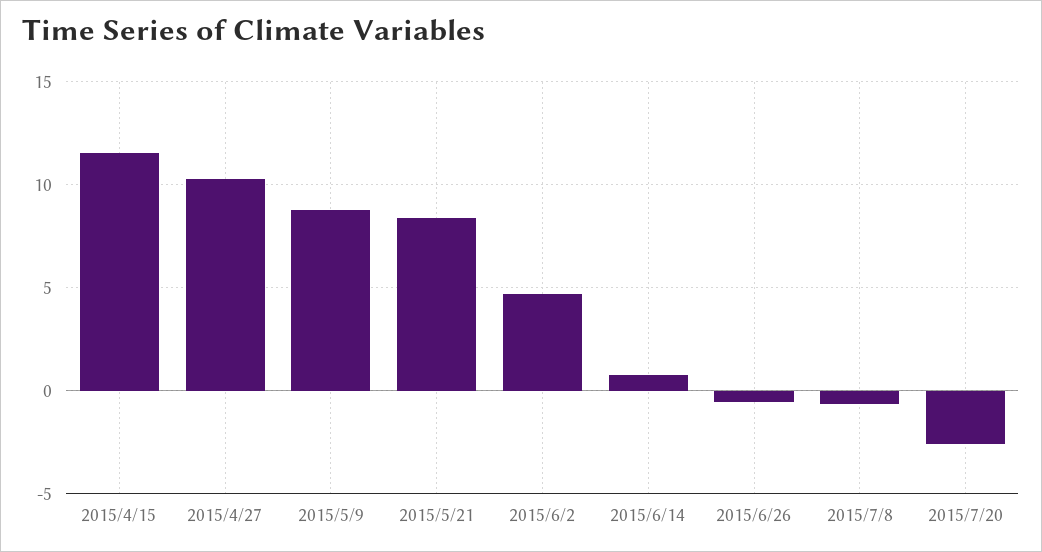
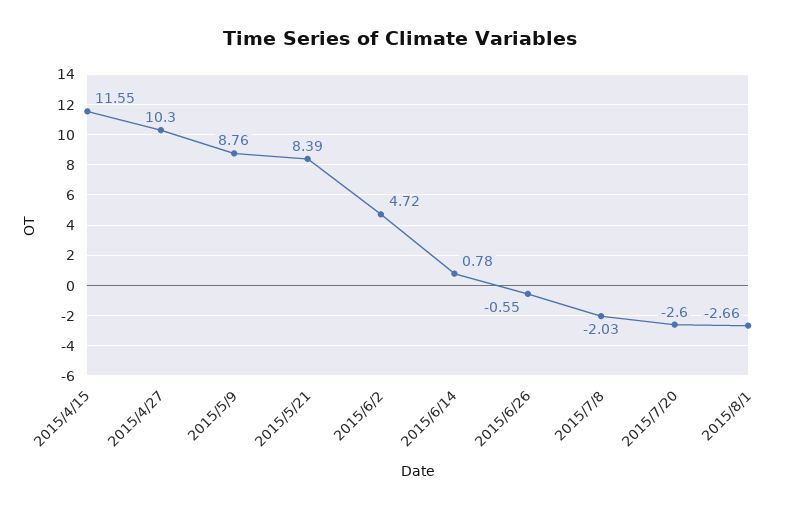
2015/7/8: -0.5 -> -2.03
2015/8/1: none -> -2.66

